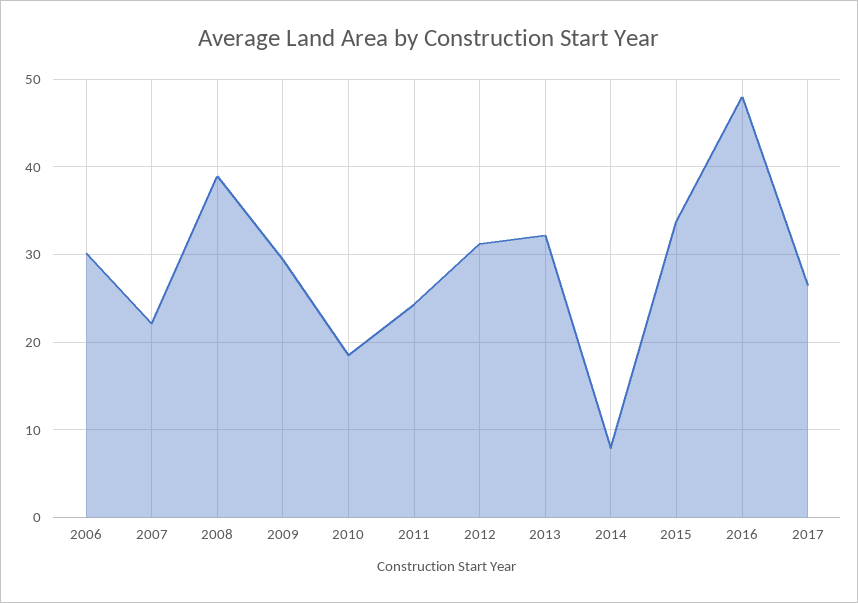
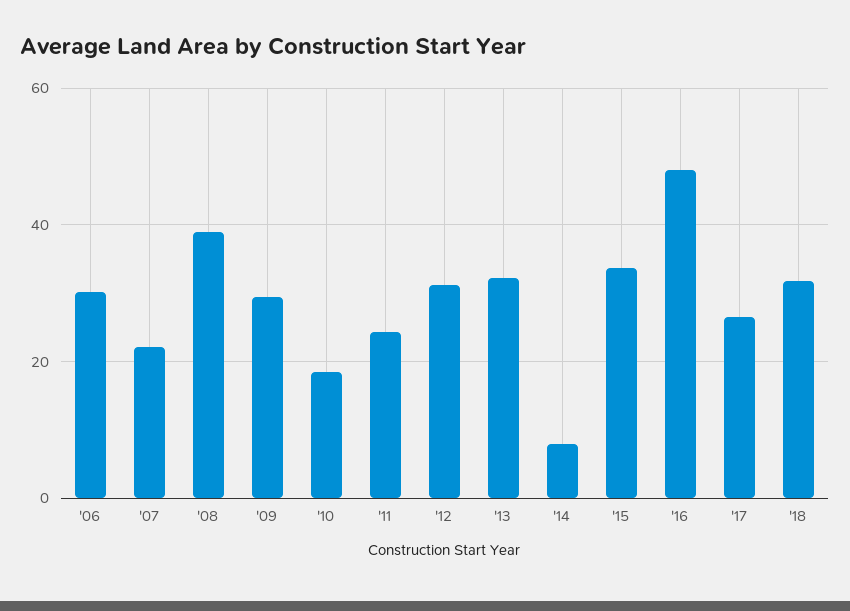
'18: none -> 32

